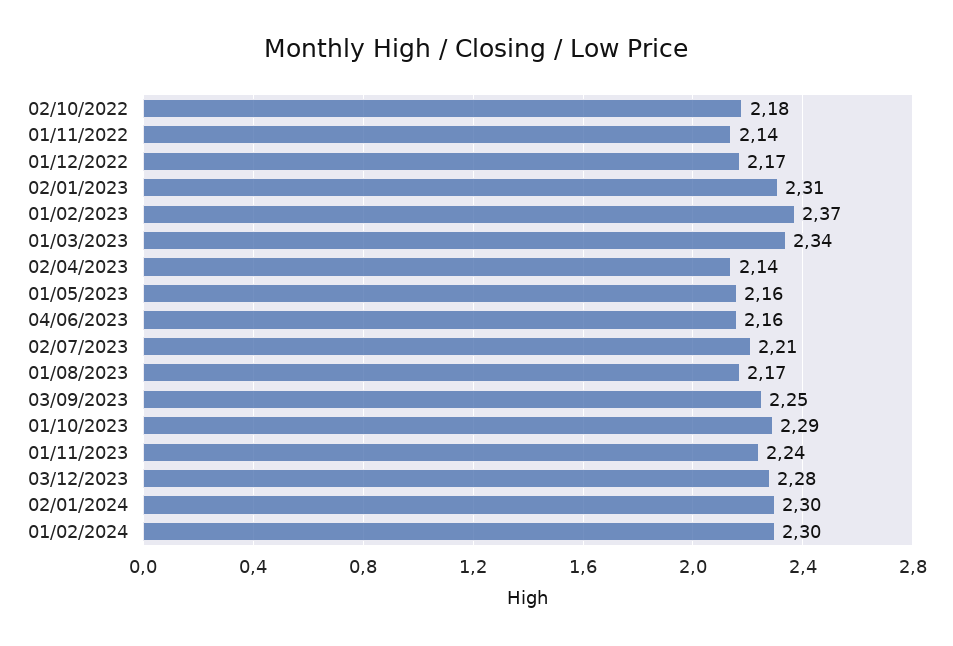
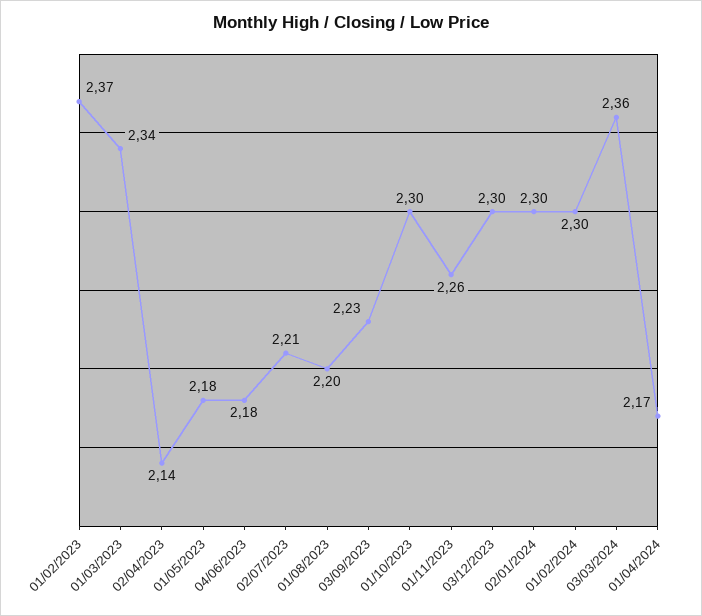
02/10/2022: 2.18 -> none
01/11/2022: 2.14 -> none
01/12/2022: 2.17 -> none
02/01/2023: 2.31 -> none
01/05/2023: 2.16 -> 2.18
04/06/2023: 2.16 -> 2.18
01/08/2023: 2.17 -> 2.2
03/09/2023: 2.25 -> 2.23
01/10/2023: 2.29 -> 2.3
01/11/2023: 2.24 -> 2.26
03/12/2023: 2.28 -> 2.3
03/03/2024: none -> 2.36
01/04/2024: none -> 2.17

